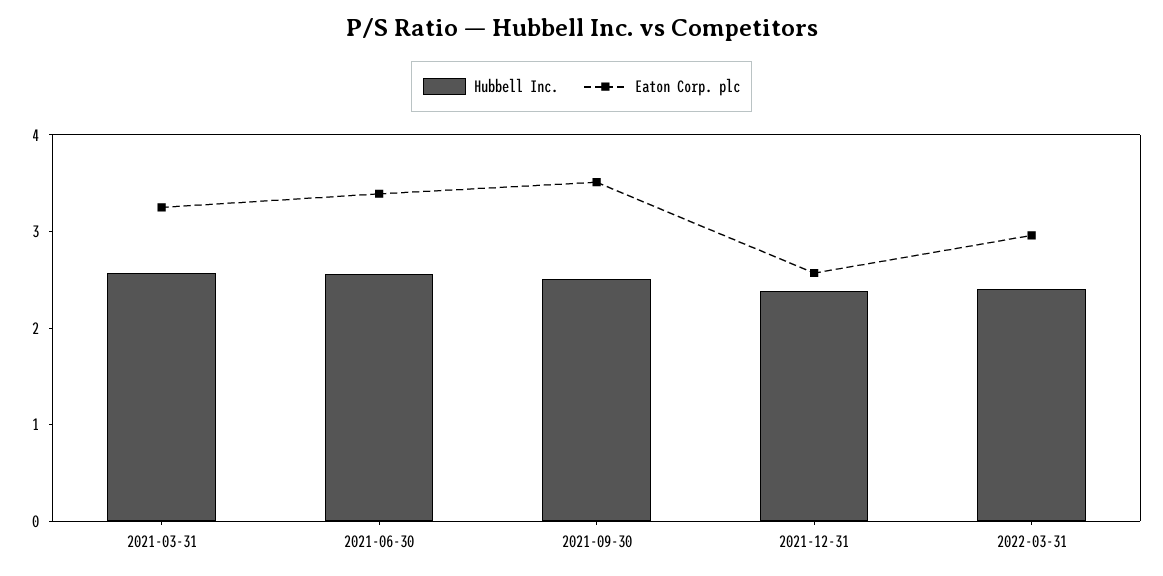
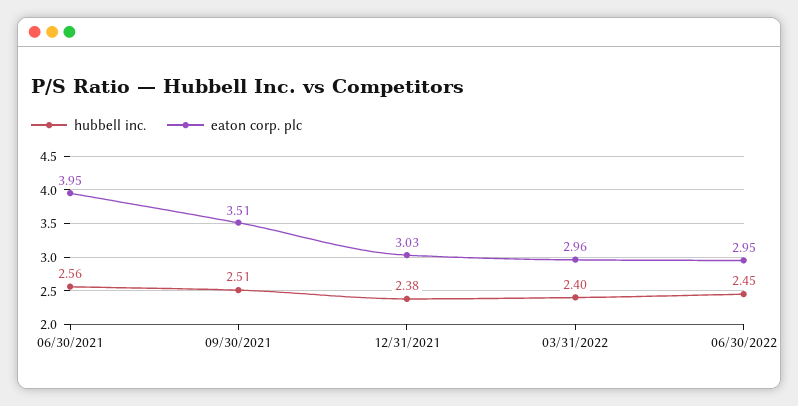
Hubbell Inc., 2021-03-31: 2.6 -> none
Eaton Corp. plc, 2021-03-31: 3.2 -> none
Eaton Corp. plc, 2021-06-30: 3.4 -> 3.95
Eaton Corp. plc, 2021-12-31: 2.6 -> 3.03
Hubbell Inc., 06/30/2022: none -> 2.45
Eaton Corp. plc, 06/30/2022: none -> 2.95

